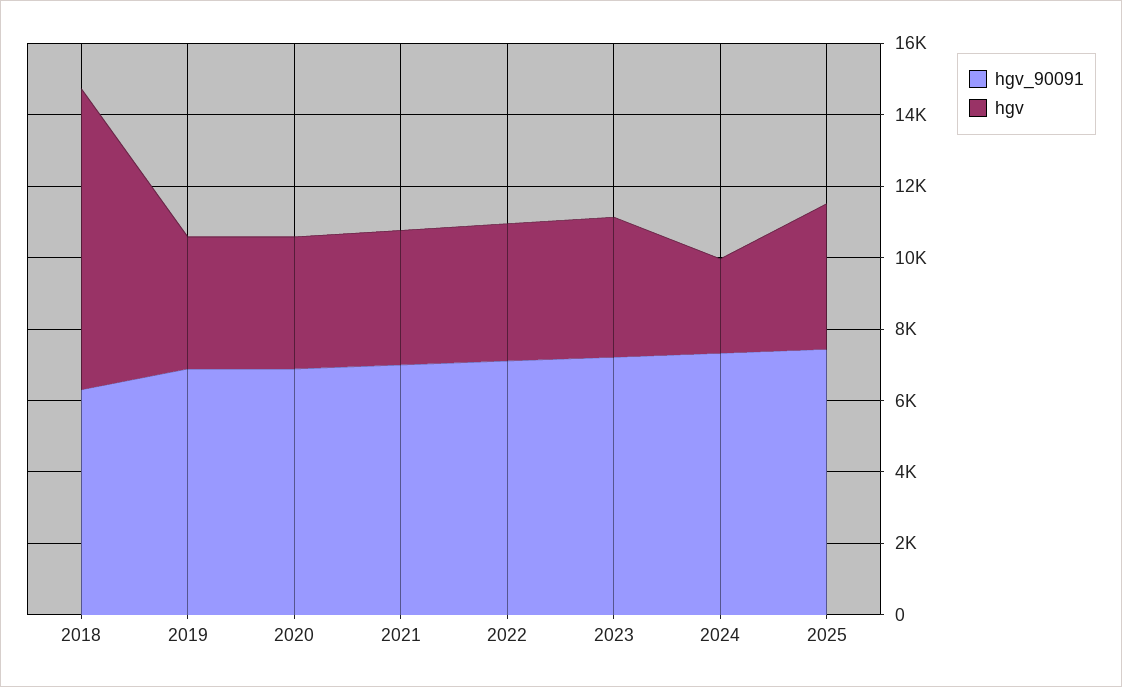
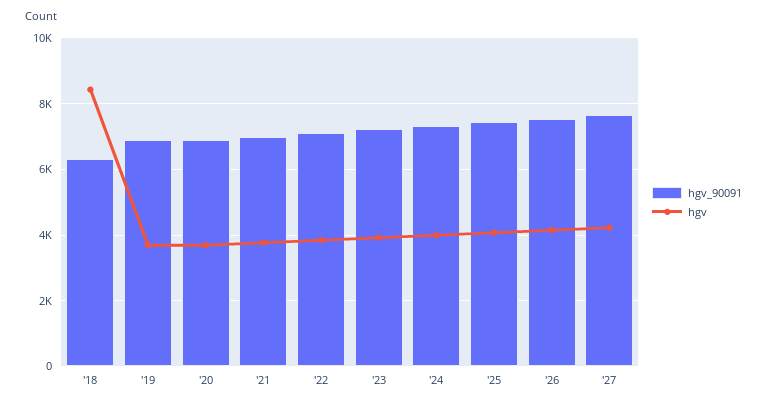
hgv, 2024: 2500 -> 4000
hgv_90091, '26: none -> 7600
hgv, '26: none -> 4200
hgv_90091, '27: none -> 7600
hgv, '27: none -> 4200

